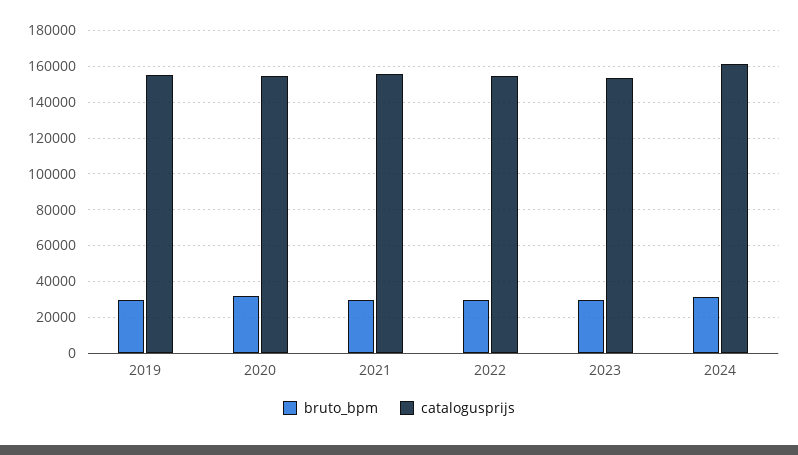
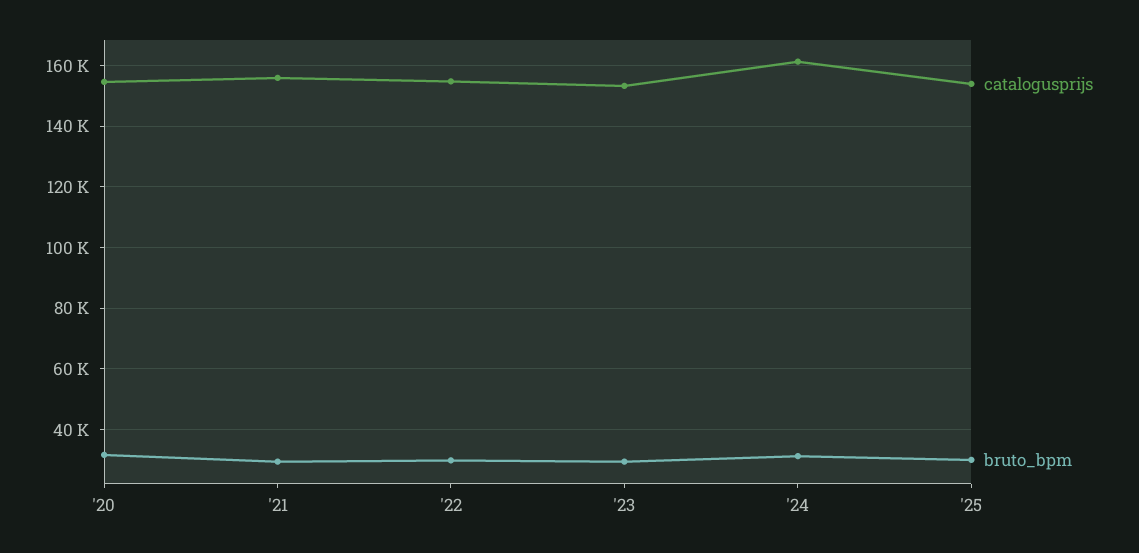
bruto_bpm, 2019: 30000 -> none
catalogusprijs, 2019: 155000 -> none
catalogusprijs, '25: none -> 154000
bruto_bpm, '25: none -> 30000

